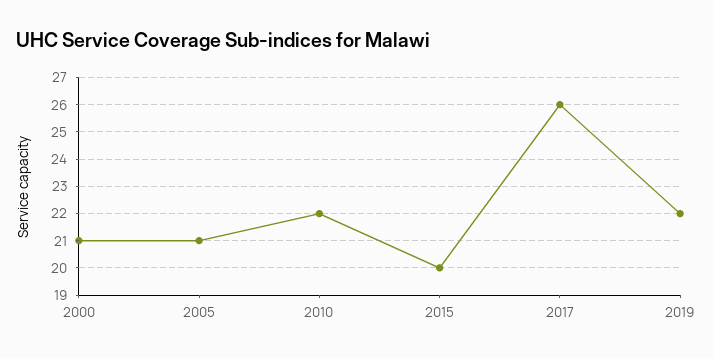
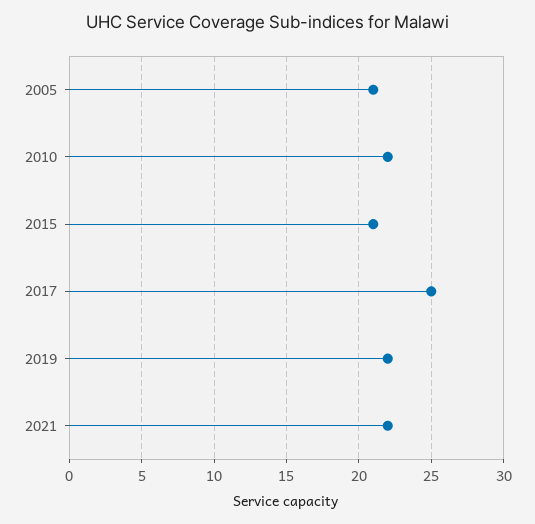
2000: 21 -> none
2015: 20 -> 21
2017: 26 -> 25
2021: none -> 22

